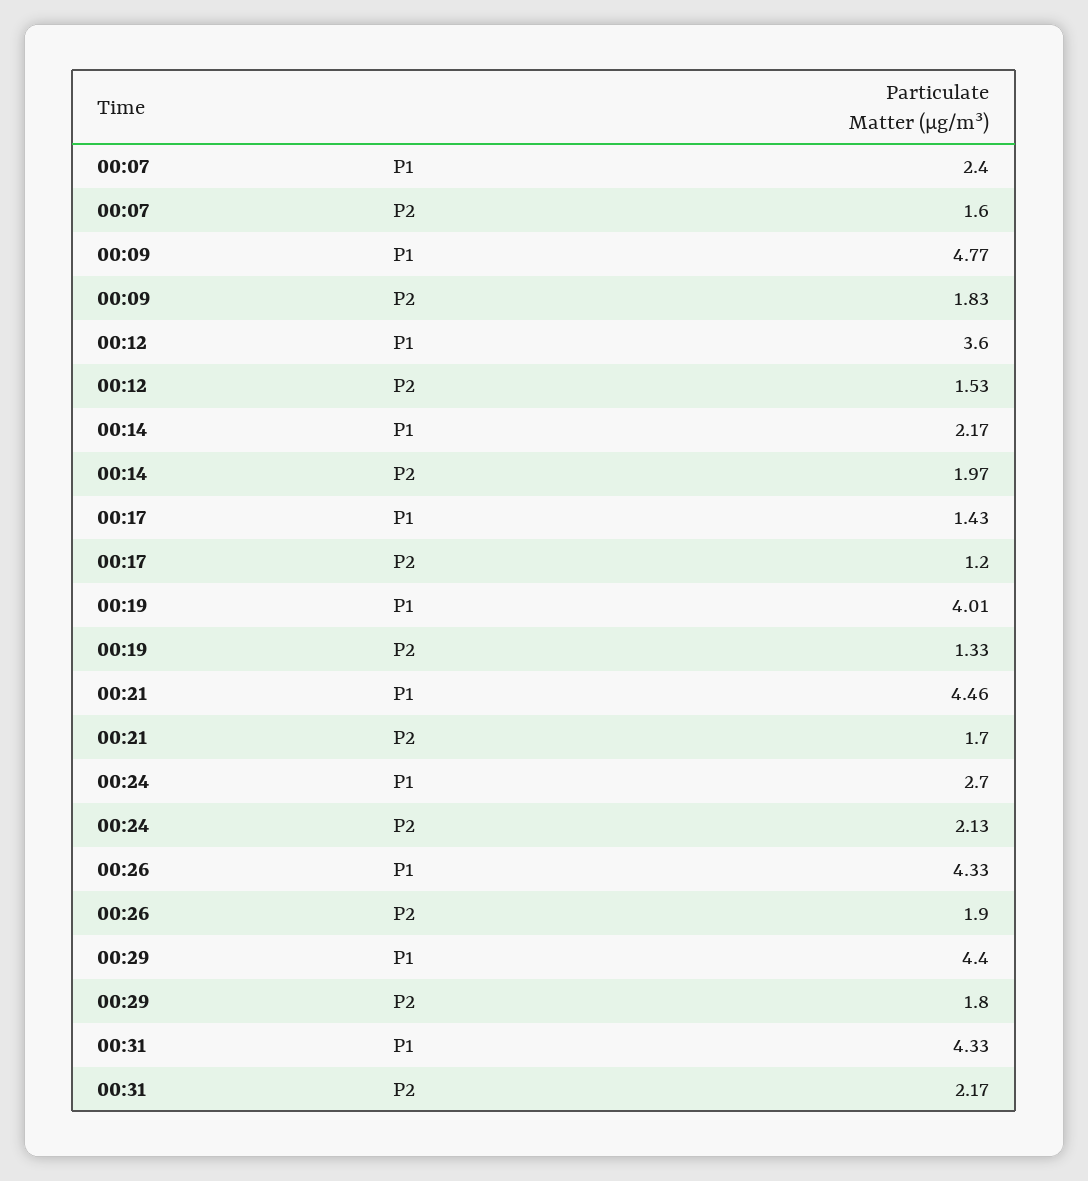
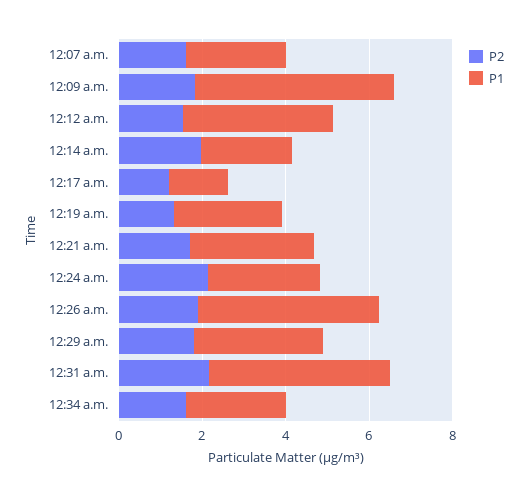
P1, 00:19: 4.01 -> 2.5
P1, 00:21: 4.46 -> 3
P1, 00:29: 4.4 -> 3
P2, 12:34 a.m.: none -> 1.5
P1, 12:34 a.m.: none -> 2.5

